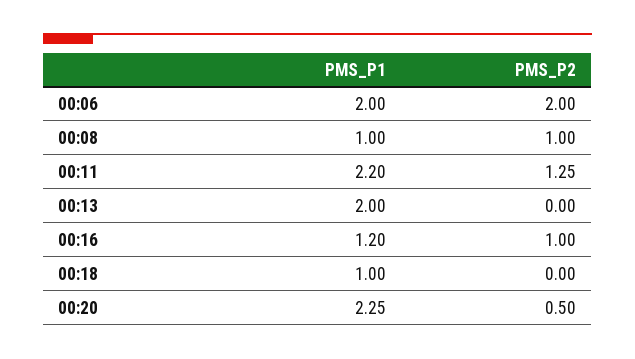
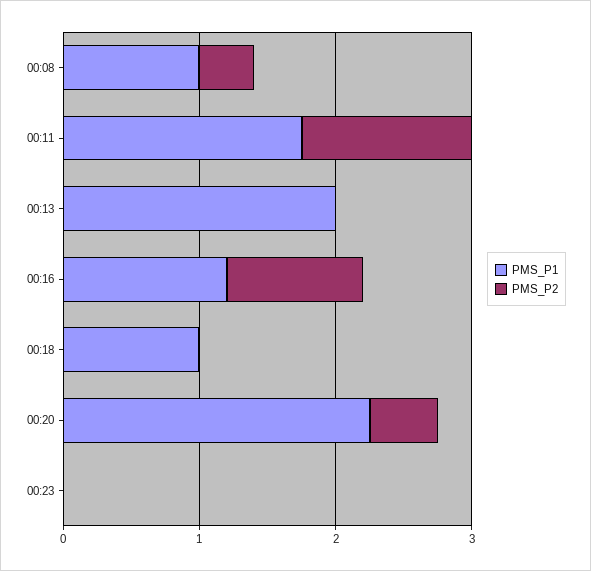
PMS_P1, 00:06: 2 -> none
PMS_P2, 00:06: 2 -> none
PMS_P2, 00:08: 1 -> 0.4
PMS_P1, 00:11: 2.2 -> 1.8
PMS_P1, 00:23: none -> 0
PMS_P2, 00:23: none -> 0

